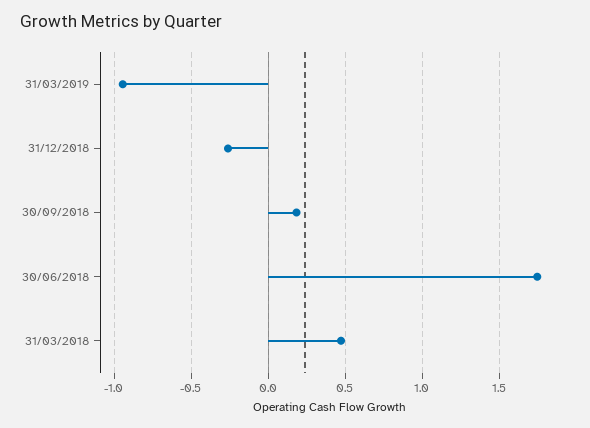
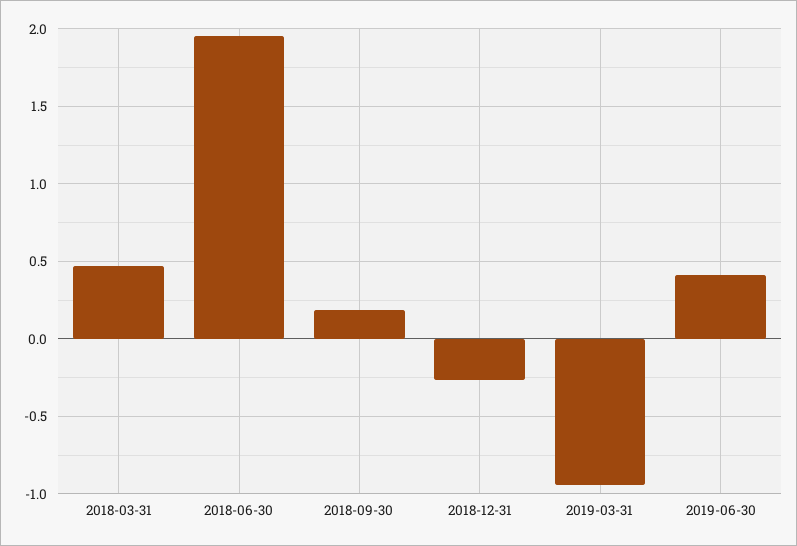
30/06/2018: 1.75 -> 1.95
2019-06-30: none -> 0.4

